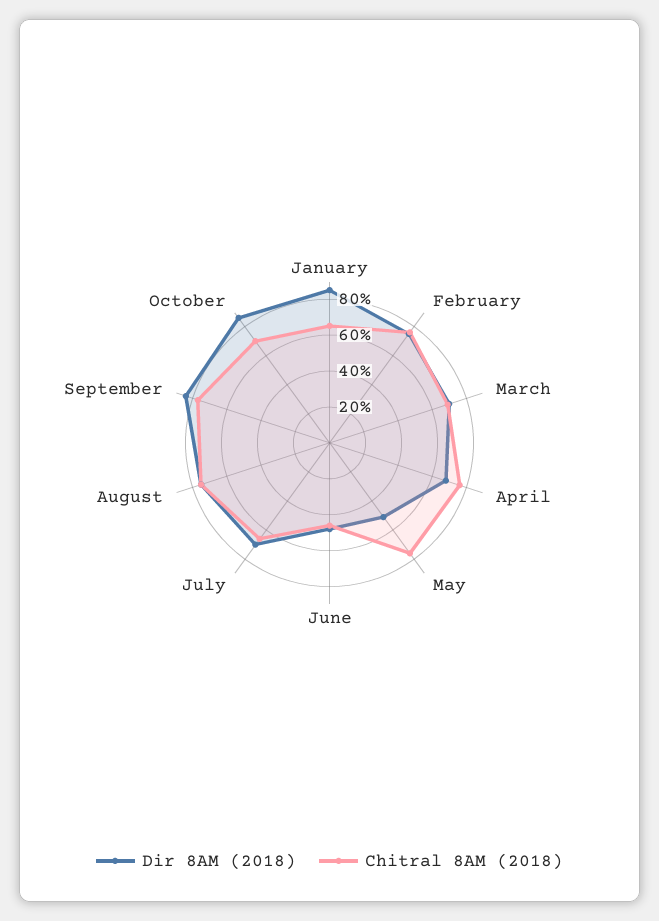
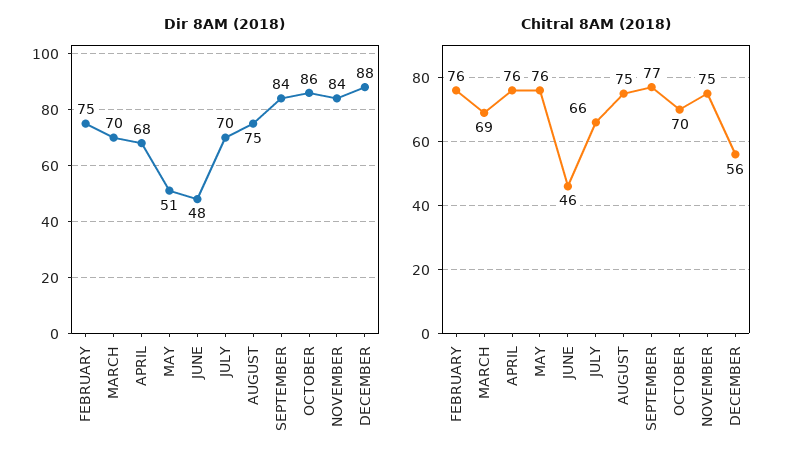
Dir 8AM (2018), January: 85 -> none
Chitral 8AM (2018), January: 65 -> none
Dir 8AM (2018), NOVEMBER: none -> 84
Dir 8AM (2018), DECEMBER: none -> 88
Chitral 8AM (2018), NOVEMBER: none -> 75
Chitral 8AM (2018), DECEMBER: none -> 56

